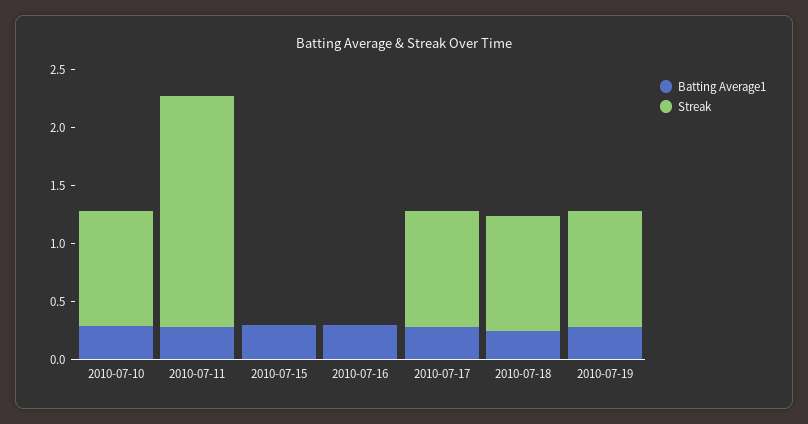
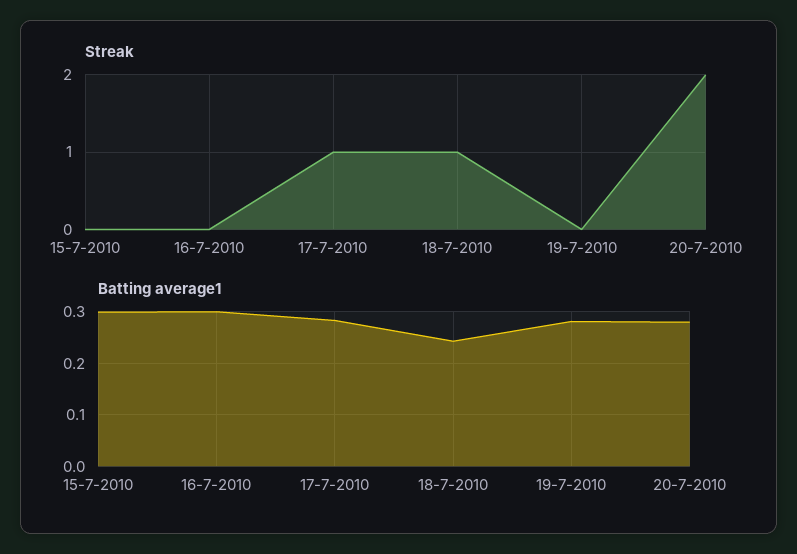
Batting Average1, 2010-07-10: 0.3 -> none
Streak, 2010-07-10: 1 -> none
Batting Average1, 2010-07-11: 0.3 -> none
Streak, 2010-07-11: 2 -> none
Streak, 2010-07-19: 1 -> 0
Streak, 20-7-2010: none -> 2
Batting Average1, 20-7-2010: none -> 0.28

